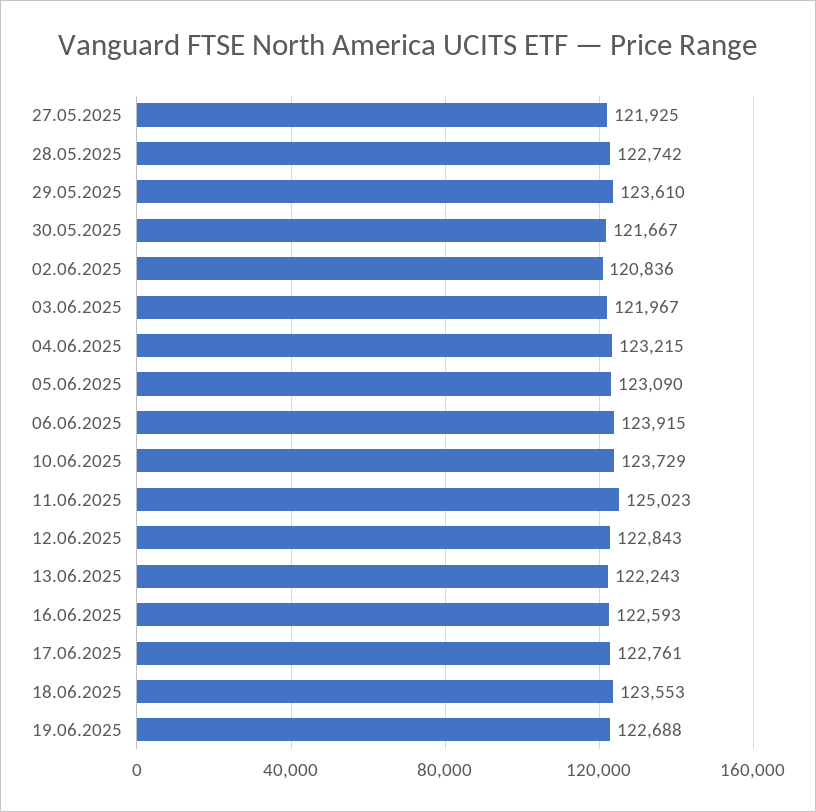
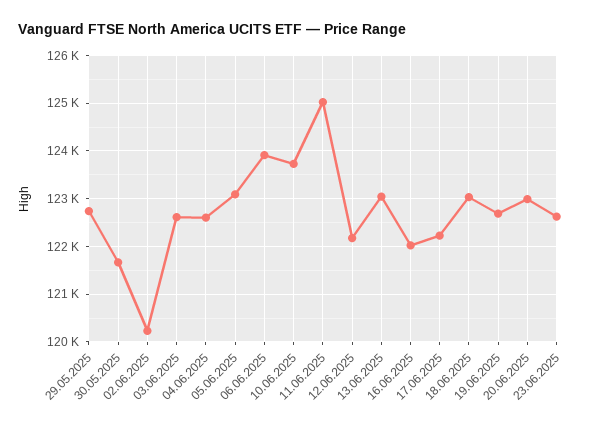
27.05.2025: 121925 -> none
28.05.2025: 122742 -> none
29.05.2025: 123610 -> 122800
02.06.2025: 120836 -> 120200
03.06.2025: 121967 -> 122600
04.06.2025: 123215 -> 122600
12.06.2025: 122843 -> 122200
13.06.2025: 122243 -> 123000
16.06.2025: 122593 -> 122000
17.06.2025: 122761 -> 122200
18.06.2025: 123553 -> 123000
20.06.2025: none -> 123000
23.06.2025: none -> 122600

